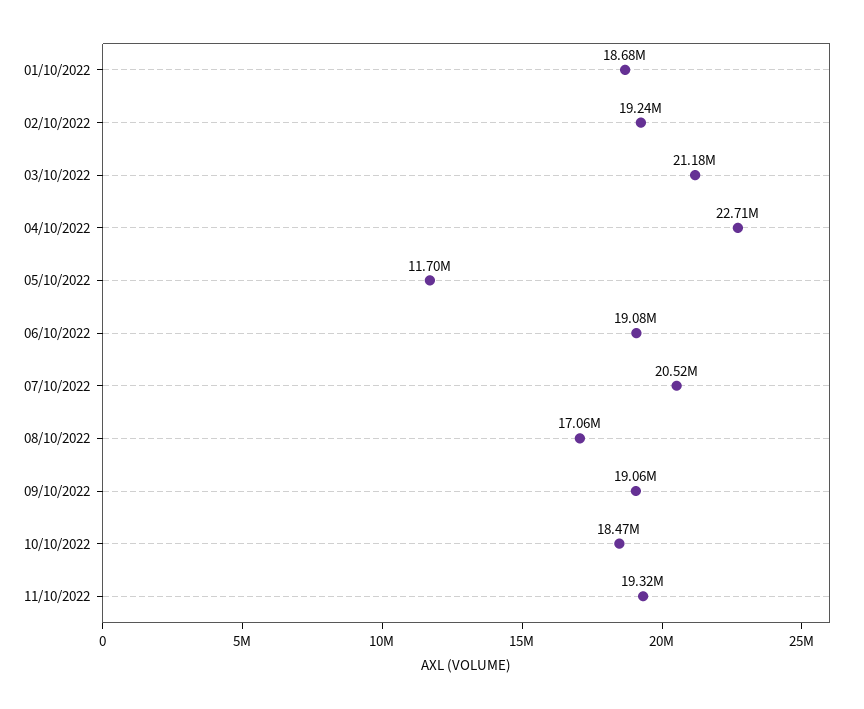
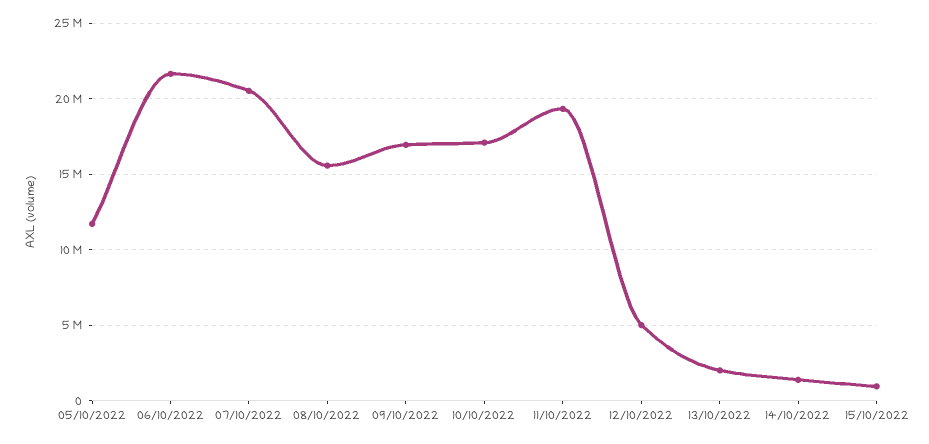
01/10/2022: 18680000 -> none
02/10/2022: 19240000 -> none
03/10/2022: 21180000 -> none
04/10/2022: 22710000 -> none
06/10/2022: 19080000 -> 21500000
08/10/2022: 17060000 -> 15500000
09/10/2022: 19060000 -> 17000000
10/10/2022: 18470000 -> 17000000
12/10/2022: none -> 5000000
13/10/2022: none -> 2000000
14/10/2022: none -> 1500000
15/10/2022: none -> 1000000

